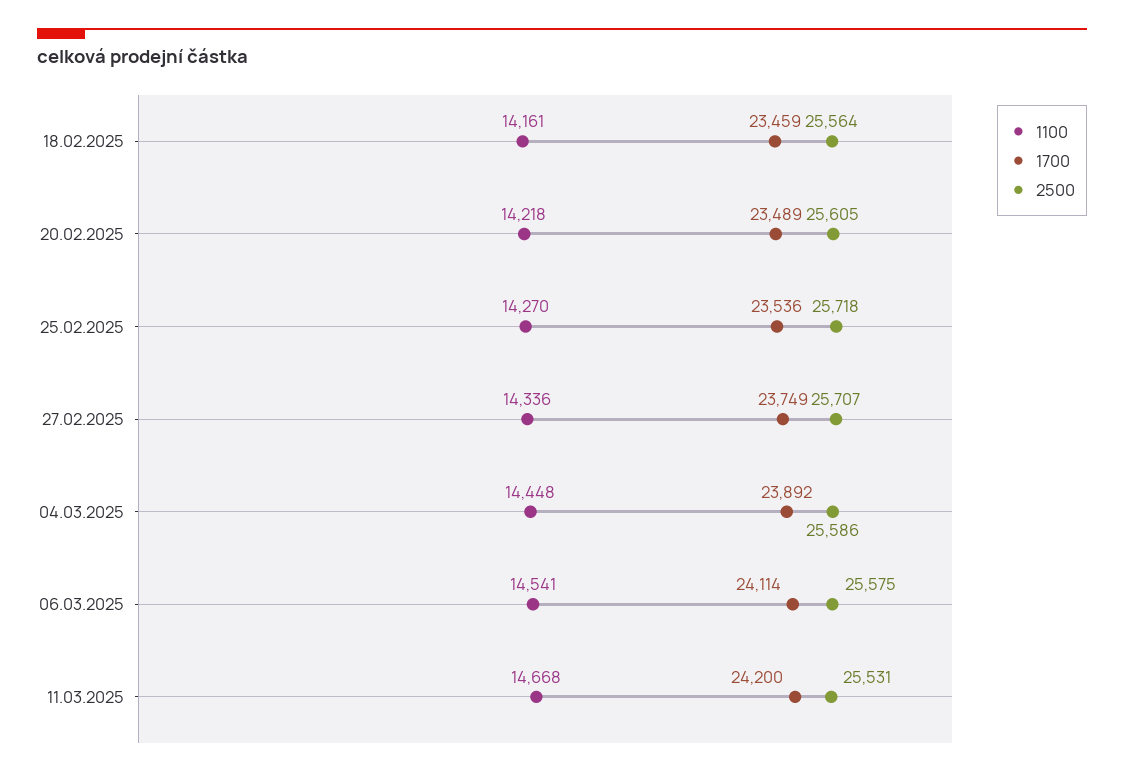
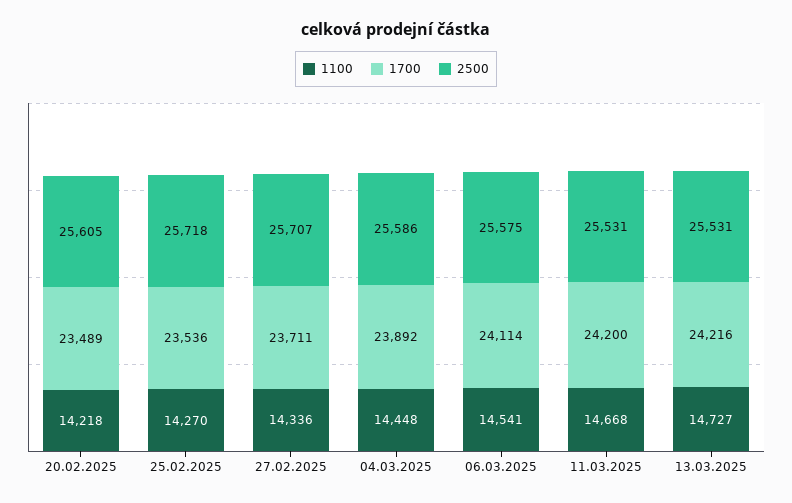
1100, 18.02.2025: 14161 -> none
1700, 18.02.2025: 23459 -> none
2500, 18.02.2025: 25564 -> none
1700, 27.02.2025: 23749 -> 23711
1100, 13.03.2025: none -> 14727
1700, 13.03.2025: none -> 24216
2500, 13.03.2025: none -> 25531

